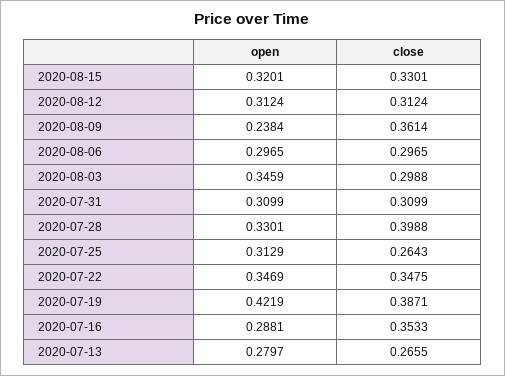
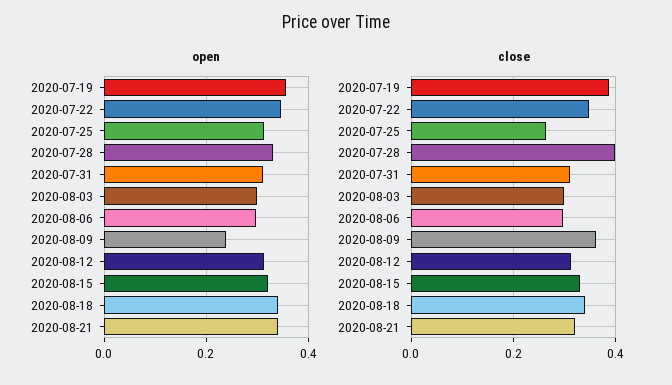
open, 2020-08-03: 0.3459 -> 0.3
open, 2020-07-19: 0.4219 -> 0.36
open, 2020-07-16: 0.2881 -> none
close, 2020-07-16: 0.3533 -> none
open, 2020-07-13: 0.2797 -> none
close, 2020-07-13: 0.2655 -> none
open, 2020-08-18: none -> 0.34
open, 2020-08-21: none -> 0.34
close, 2020-08-18: none -> 0.34
close, 2020-08-21: none -> 0.32

